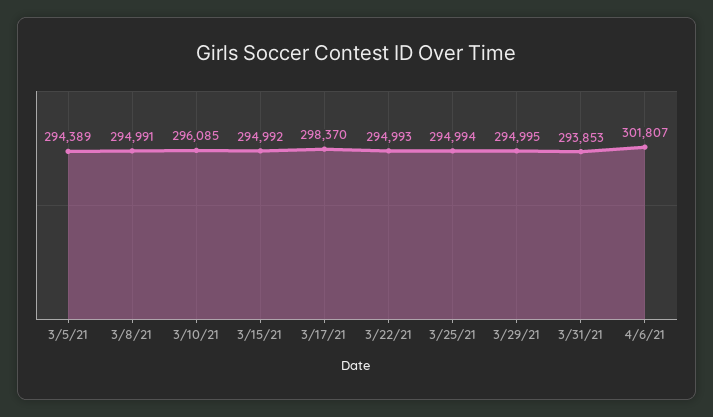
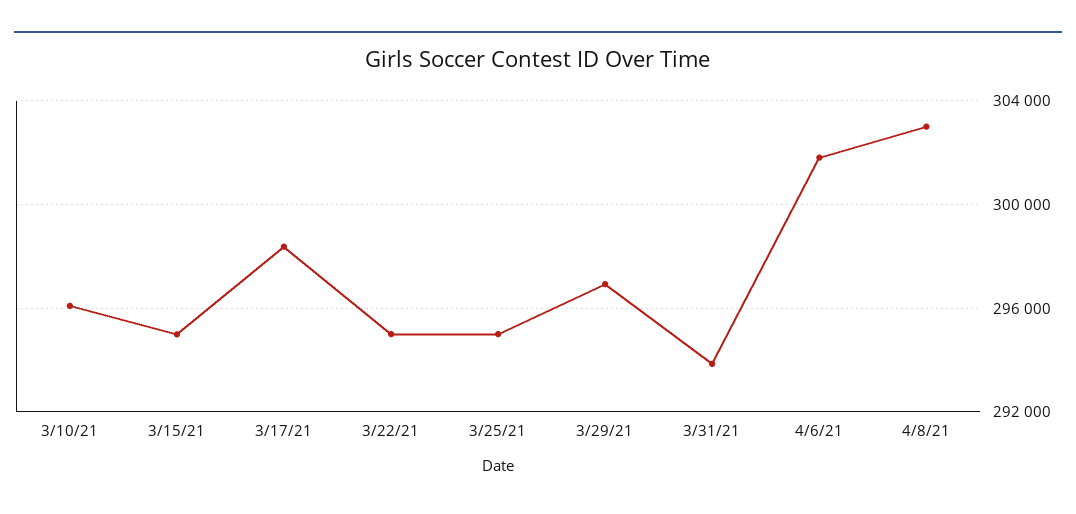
3/5/21: 294389 -> none
3/8/21: 294991 -> none
3/29/21: 294995 -> 297000
4/8/21: none -> 303000

